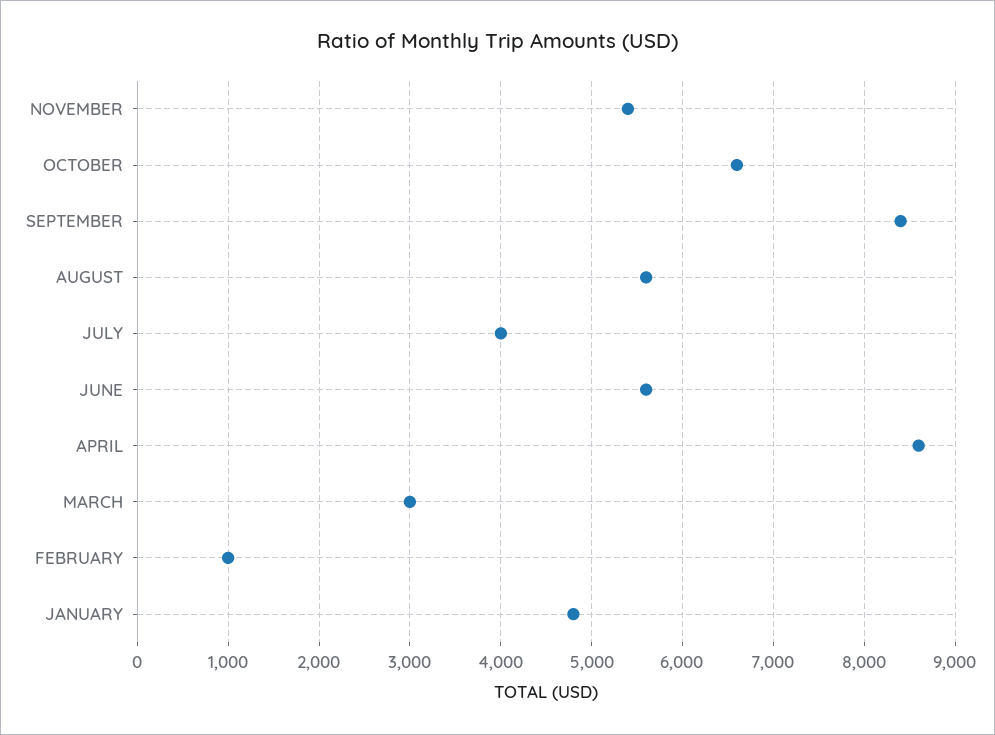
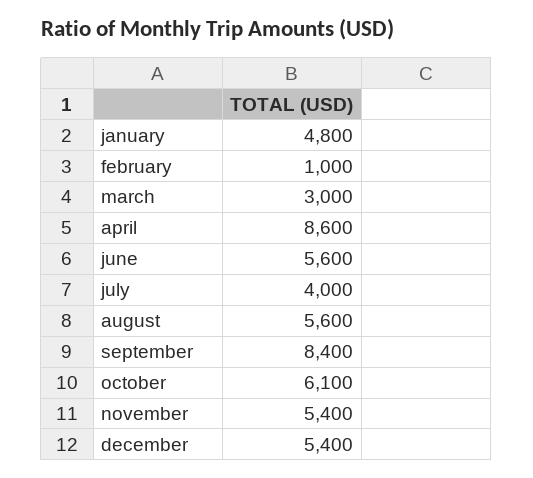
OCTOBER: 6600 -> 6100
december: none -> 5400

